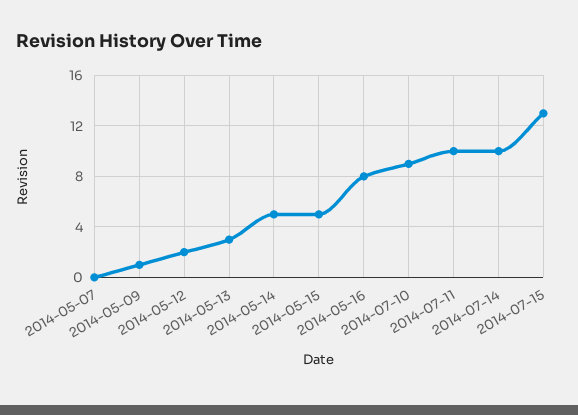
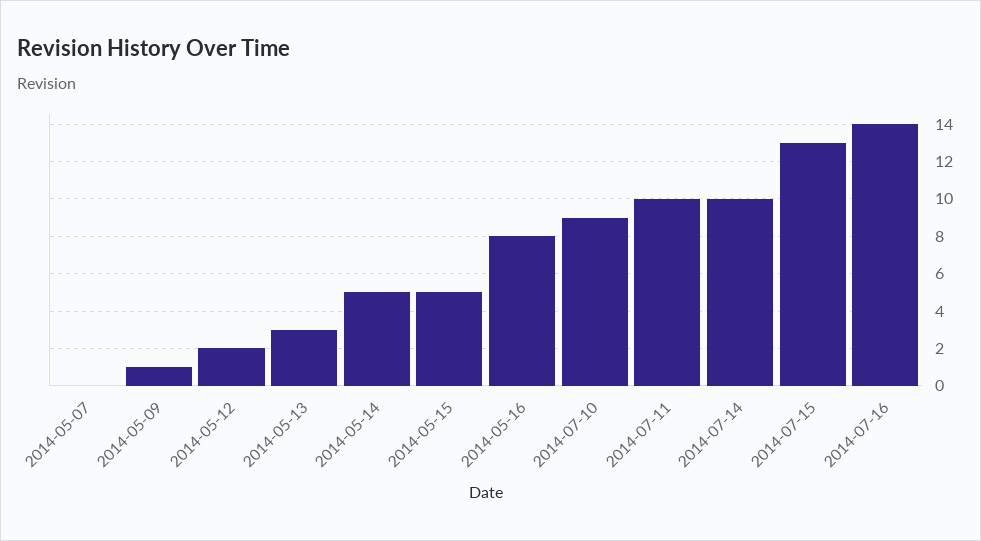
2014-07-16: none -> 14

